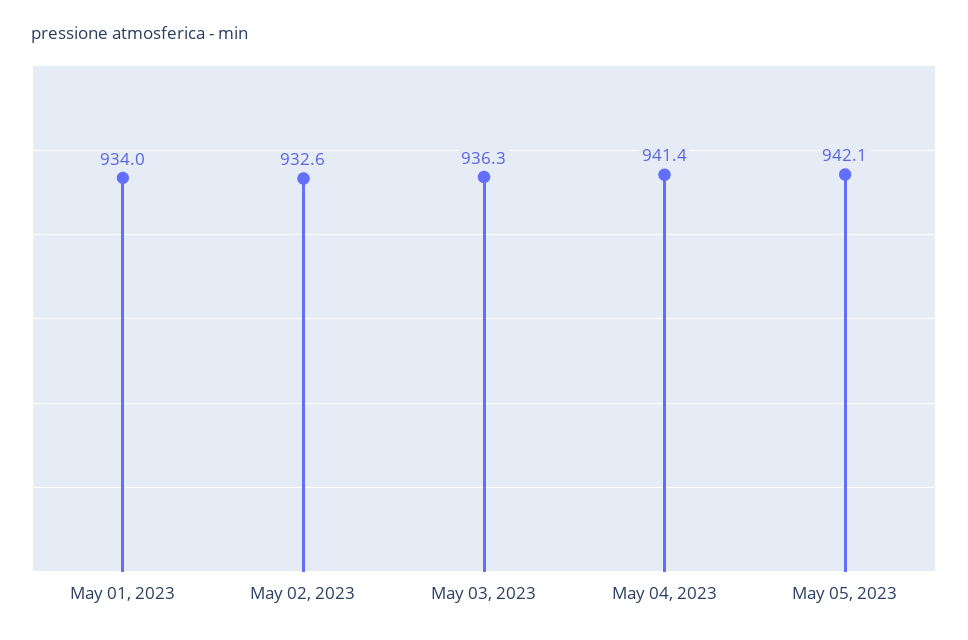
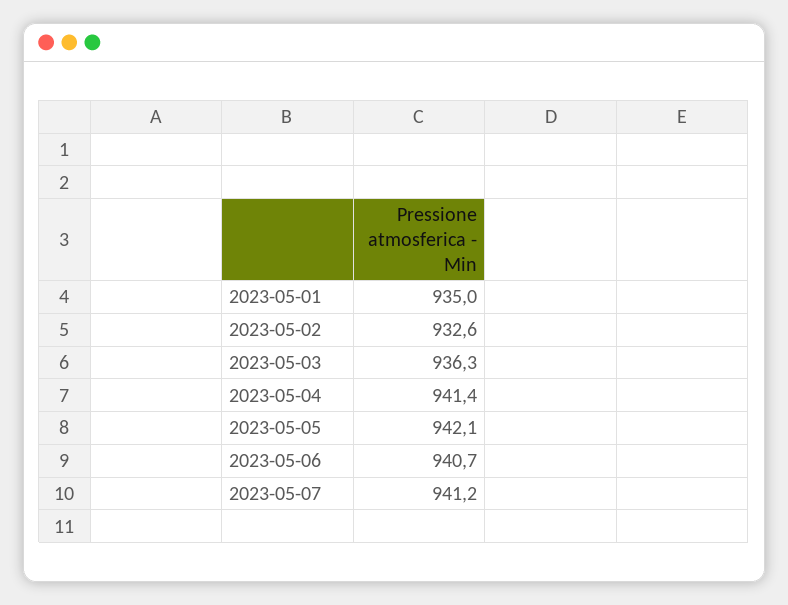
May 01, 2023: 934 -> 935
2023-05-06: none -> 940.7
2023-05-07: none -> 941.2

